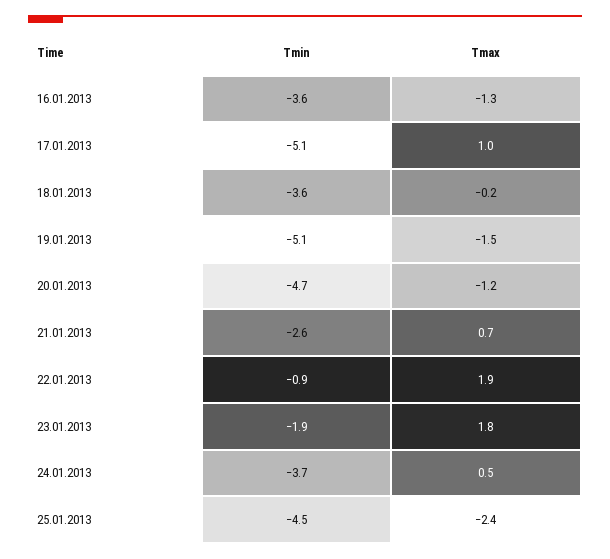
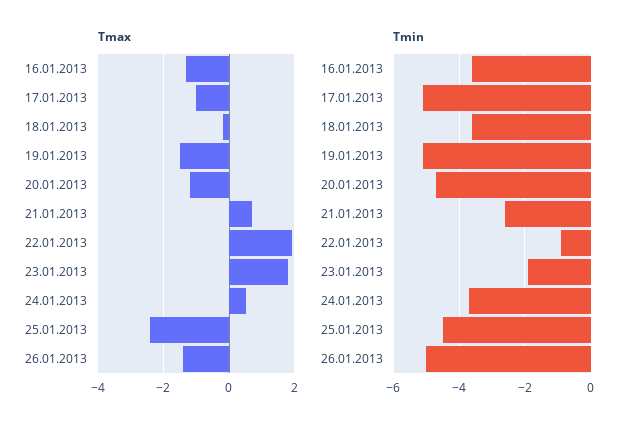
Tmax, 17.01.2013: 1 -> -1
Tmax, 26.01.2013: none -> -1.5
Tmin, 26.01.2013: none -> -5

